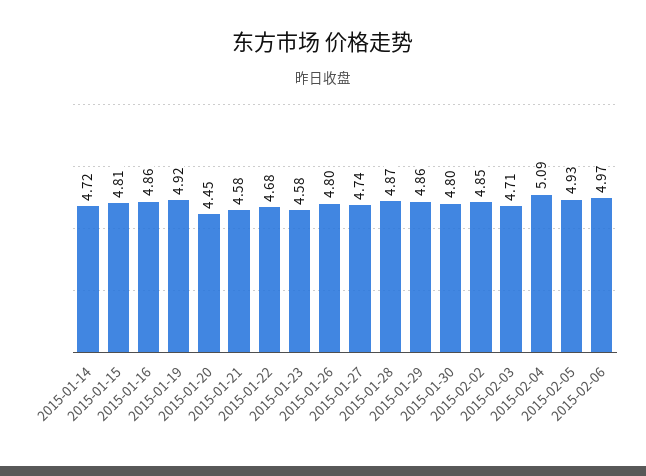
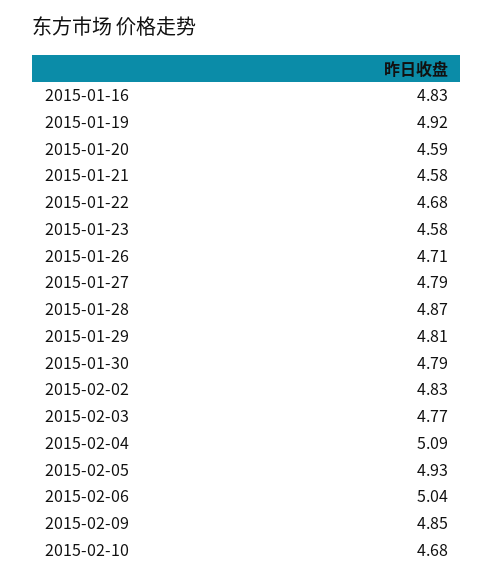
2015-01-14: 4.72 -> none
2015-01-15: 4.81 -> none
2015-01-16: 4.86 -> 4.83
2015-01-20: 4.45 -> 4.59
2015-01-26: 4.8 -> 4.71
2015-01-27: 4.74 -> 4.79
2015-01-29: 4.86 -> 4.81
2015-01-30: 4.8 -> 4.79
2015-02-02: 4.85 -> 4.83
2015-02-03: 4.71 -> 4.77
2015-02-06: 4.97 -> 5.04
2015-02-09: none -> 4.85
2015-02-10: none -> 4.68

